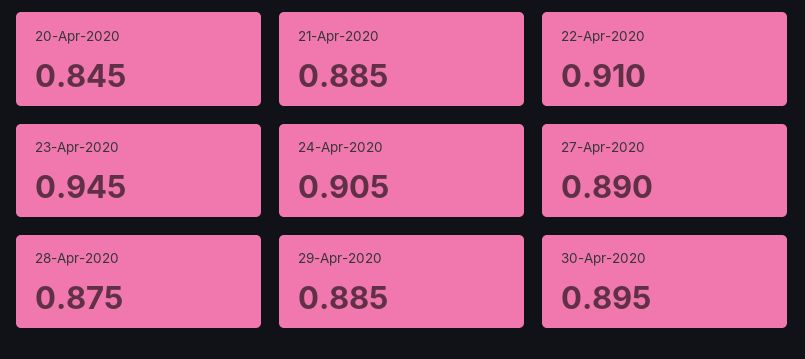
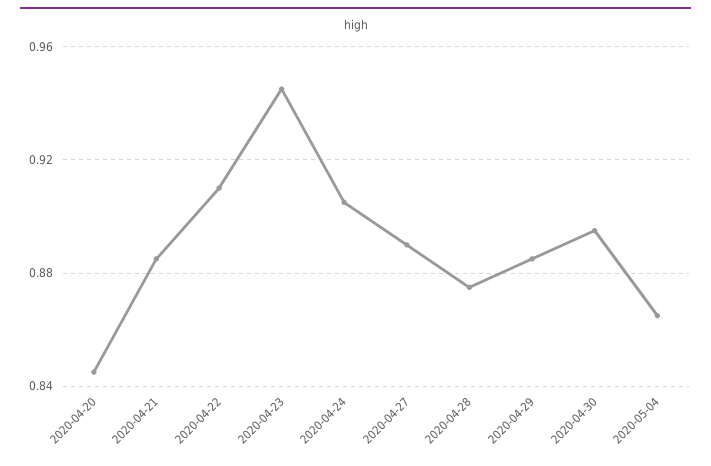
2020-05-04: none -> 0.865

